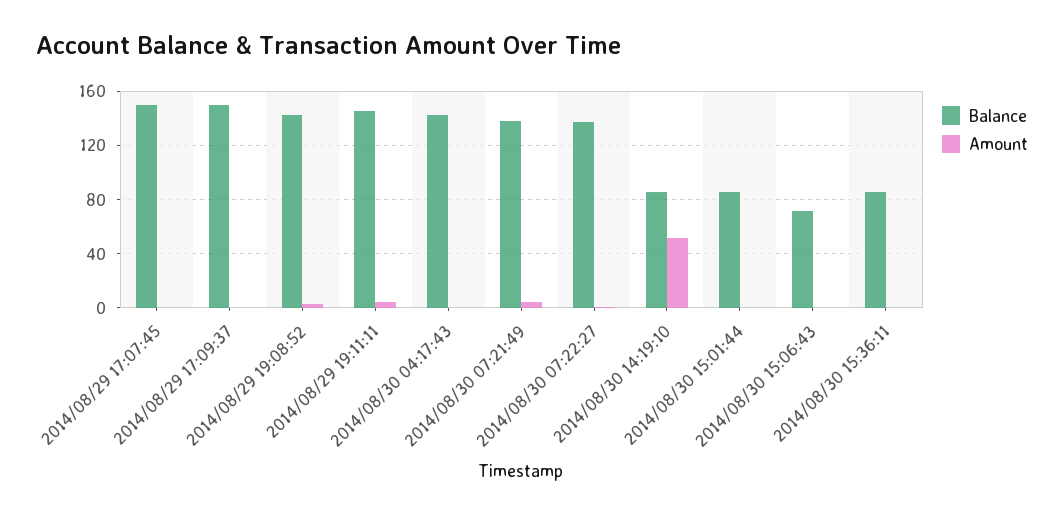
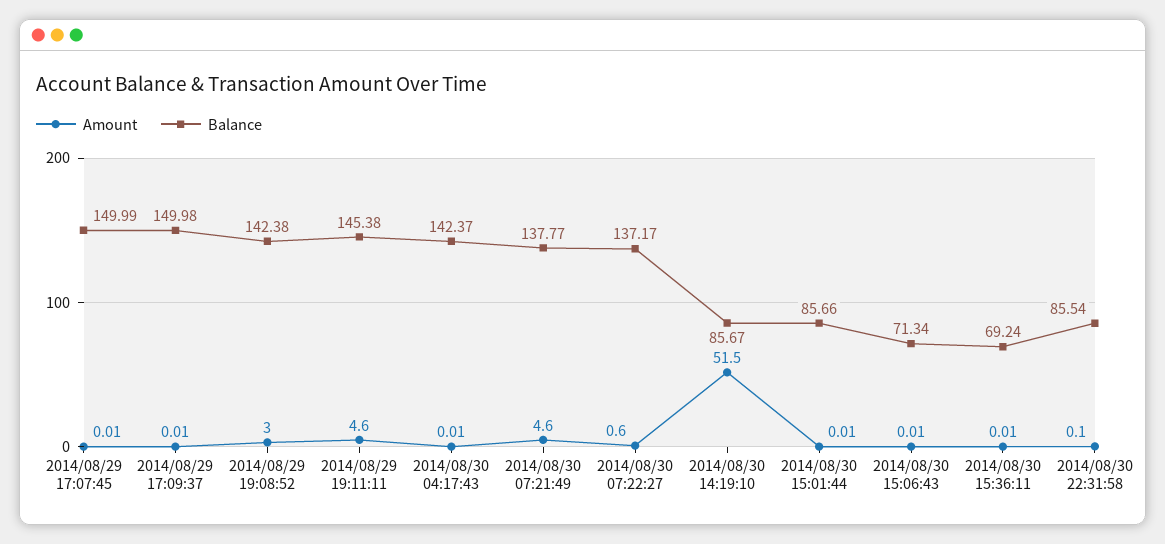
Balance, 2014/08/30 15:36:11: 85 -> 69.24
Amount, 2014/08/30 22:31:58: none -> 0.1
Balance, 2014/08/30 22:31:58: none -> 85.54

